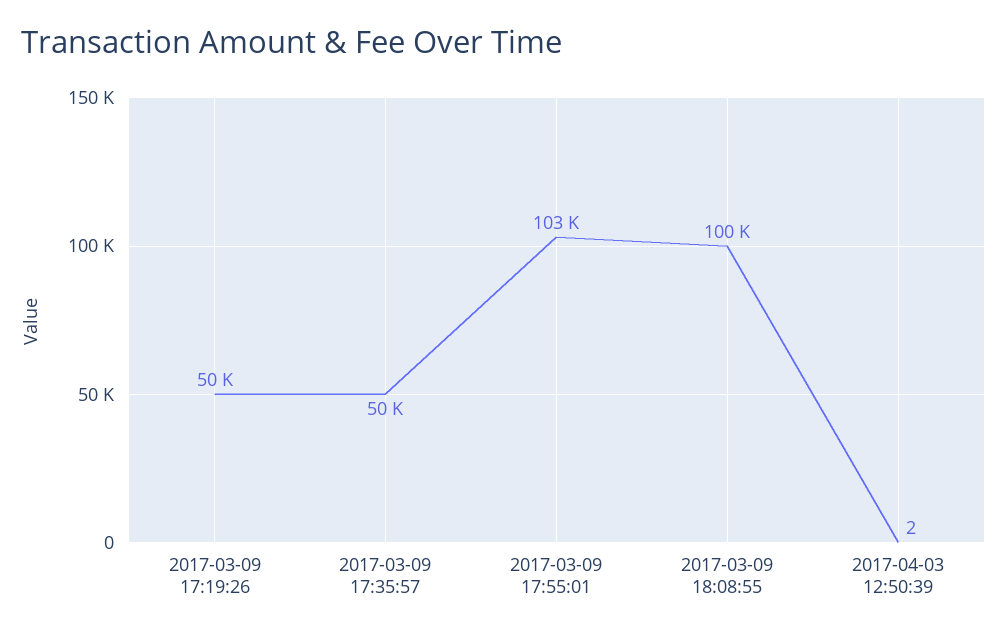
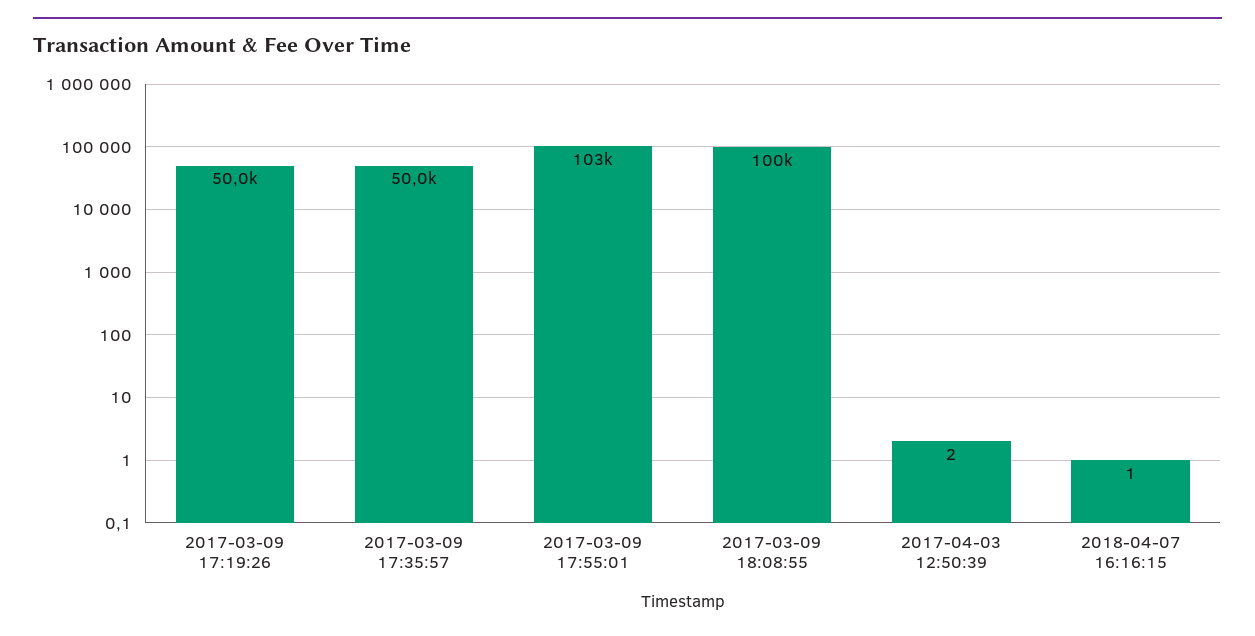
2018-04-07 16:16:15: none -> 1

